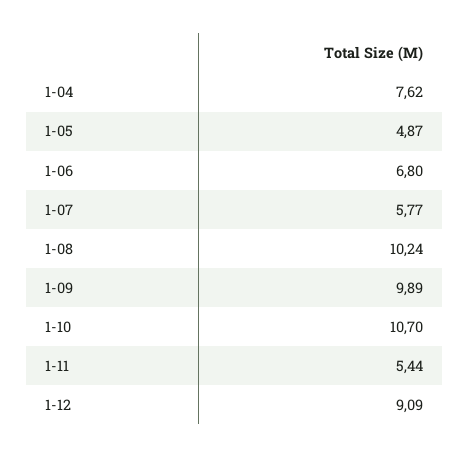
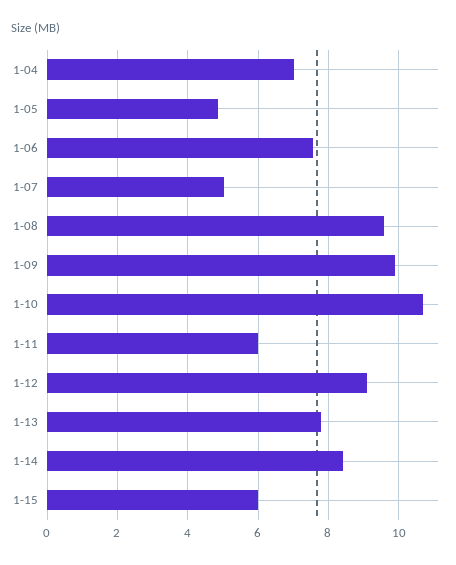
1-04: 7.62 -> 7
1-06: 6.8 -> 7.6
1-07: 5.77 -> 5
1-08: 10.24 -> 9.6
1-11: 5.44 -> 6
1-13: none -> 7.8
1-14: none -> 8.4
1-15: none -> 6

